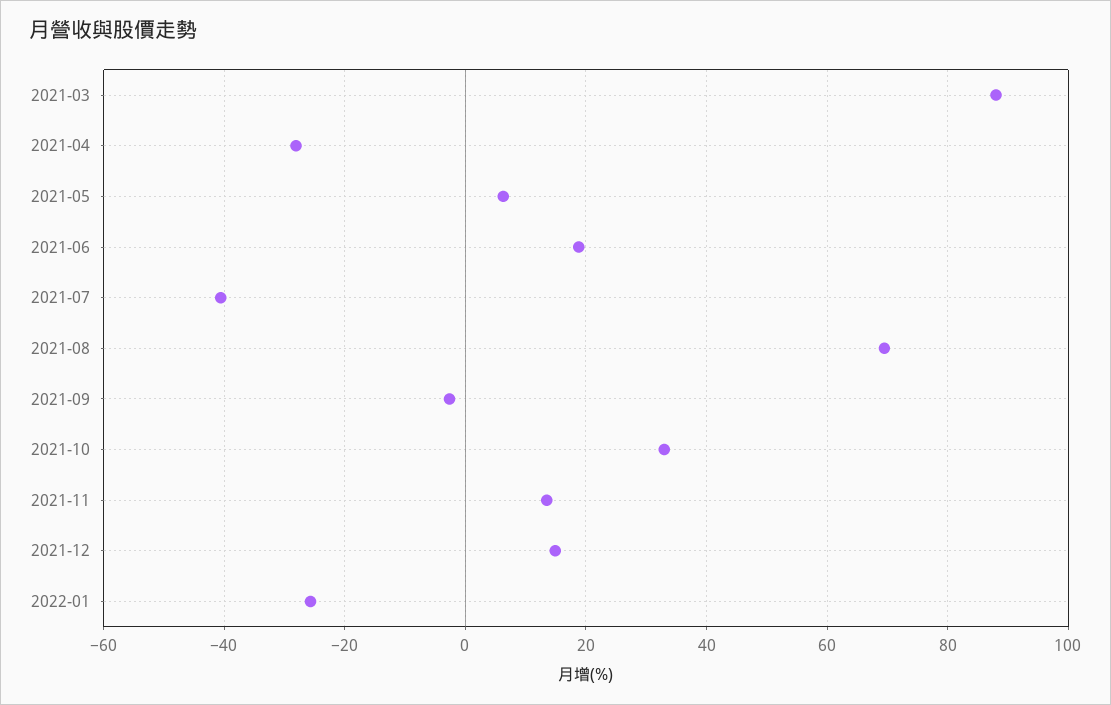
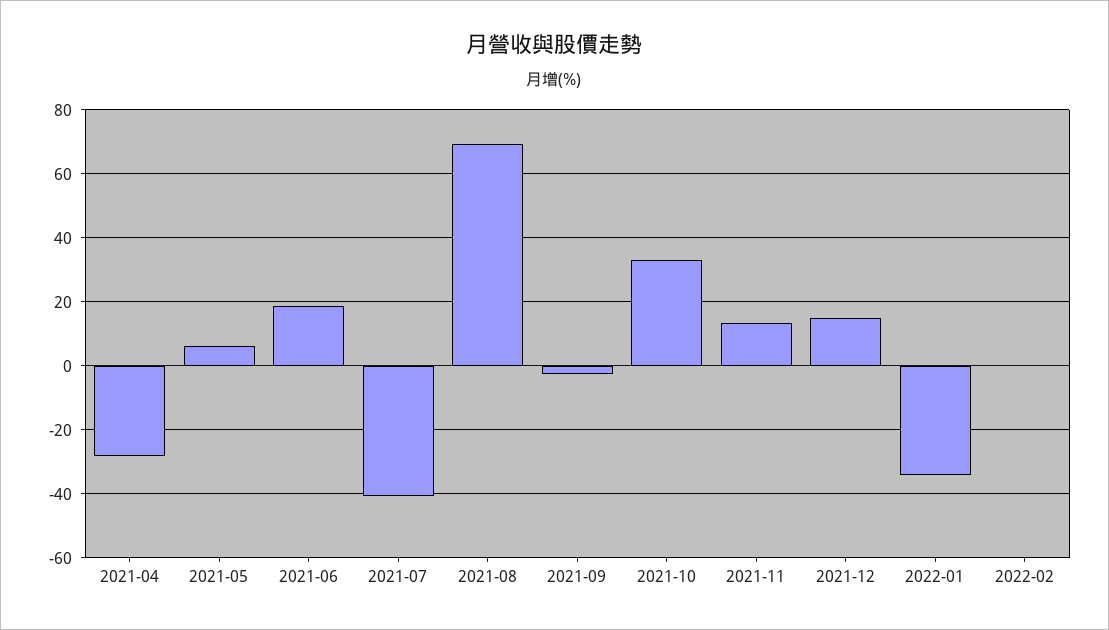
2021-03: 88 -> none
2022-01: -26 -> -34
2022-02: none -> 0

